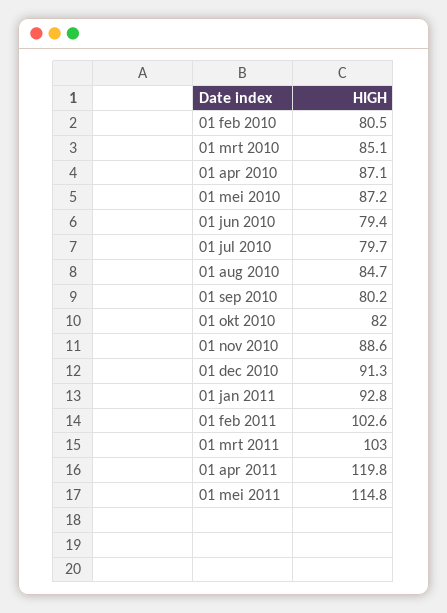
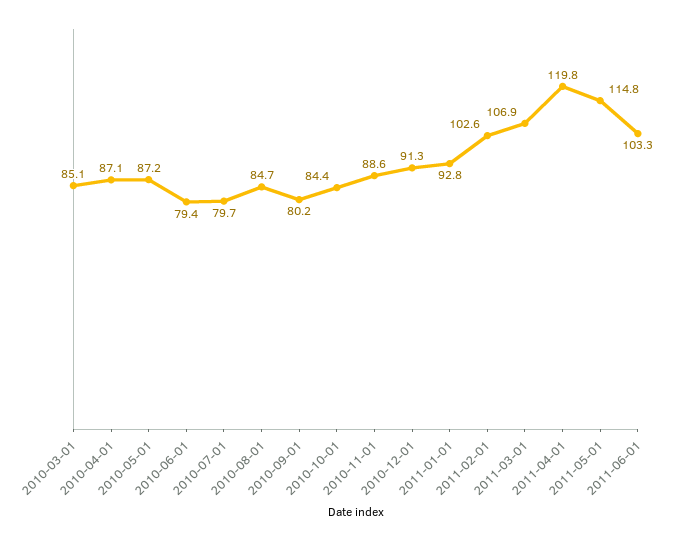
01 feb 2010: 80.5 -> none
01 okt 2010: 82 -> 84.4
01 mrt 2011: 103 -> 106.9
2011-06-01: none -> 103.3

